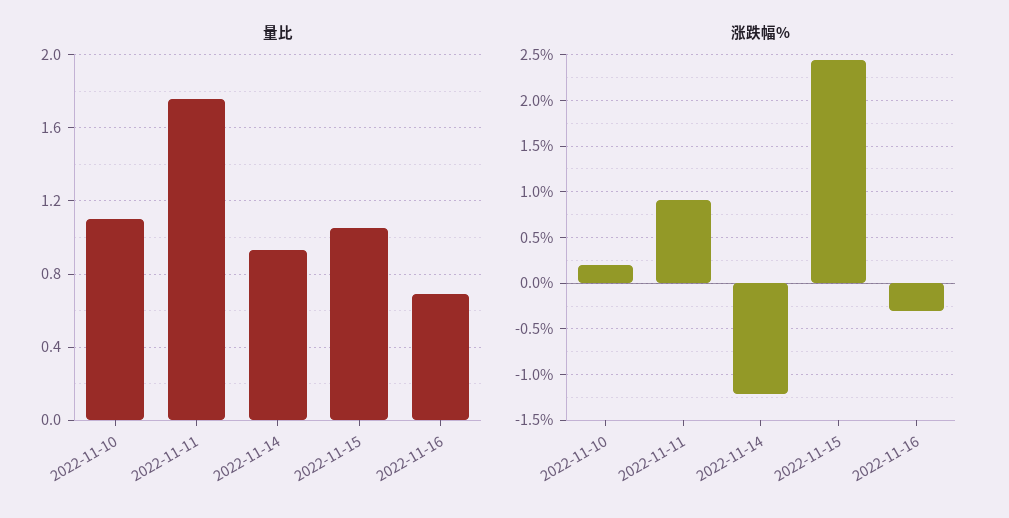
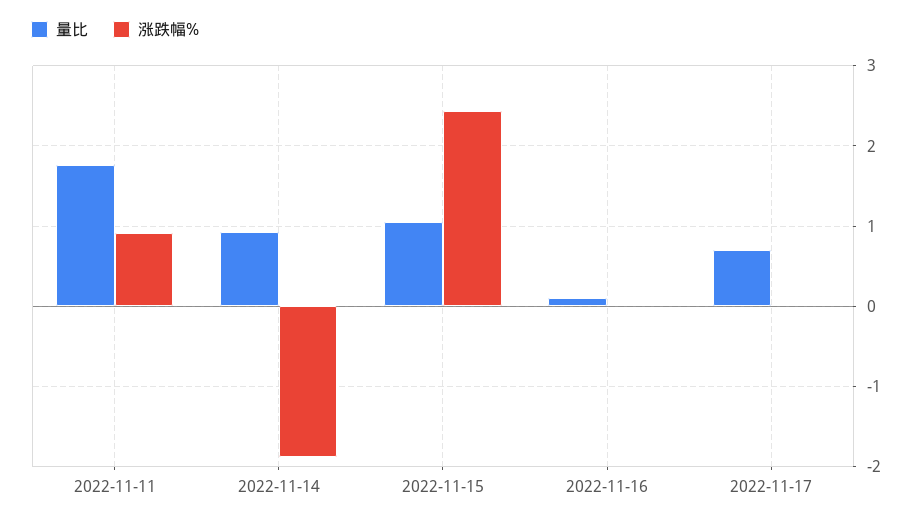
量比, 2022-11-10: 1.1 -> none
量比, 2022-11-16: 0.7 -> 0.1
涨跌幅%, 2022-11-10: 0.2 -> none
涨跌幅%, 2022-11-14: -1.2 -> -1.9
涨跌幅%, 2022-11-16: -0.3 -> 0
量比, 2022-11-17: none -> 0.7
涨跌幅%, 2022-11-17: none -> 0

